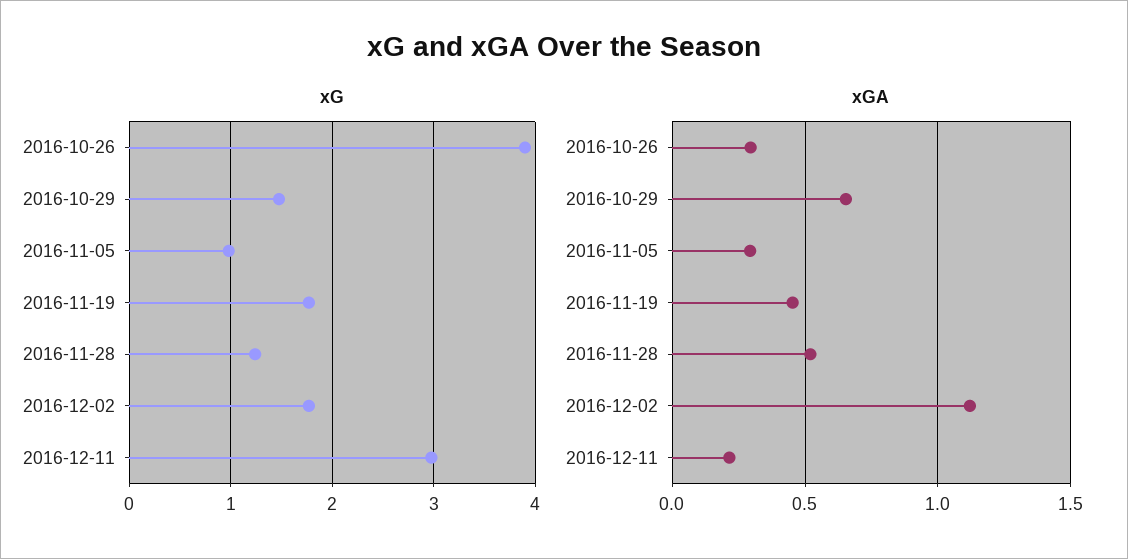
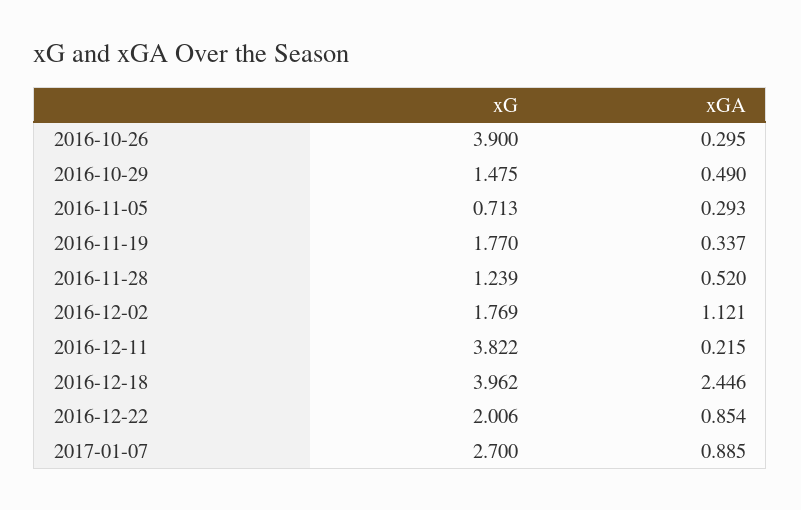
xG, 2016-11-05: 1 -> 0.713
xG, 2016-12-11: 3 -> 3.822
xGA, 2016-10-29: 0.65 -> 0.49
xGA, 2016-11-19: 0.45 -> 0.337
xG, 2016-12-18: none -> 3.962
xGA, 2016-12-18: none -> 2.446
xG, 2016-12-22: none -> 2.006
xGA, 2016-12-22: none -> 0.854
xG, 2017-01-07: none -> 2.7
xGA, 2017-01-07: none -> 0.885

